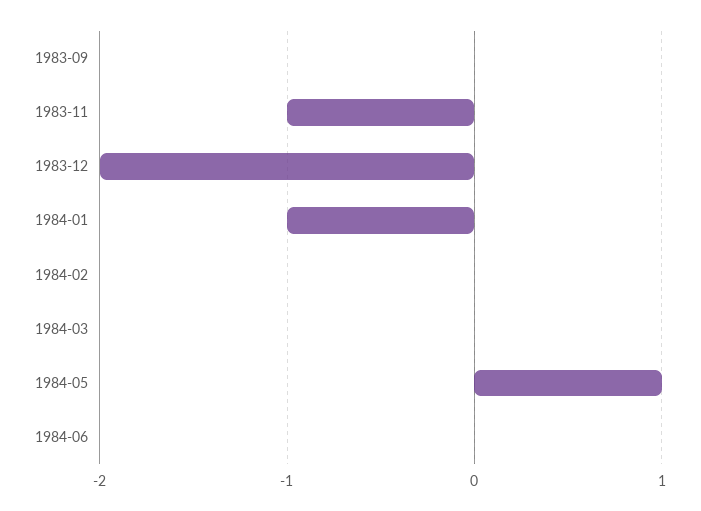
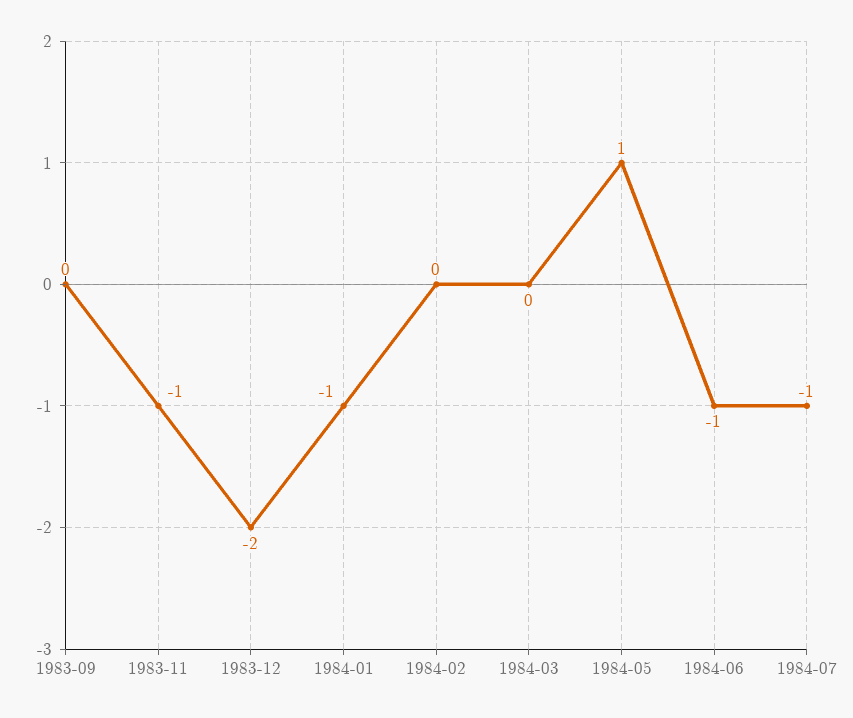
1984-06: 0 -> -1
1984-07: none -> -1

